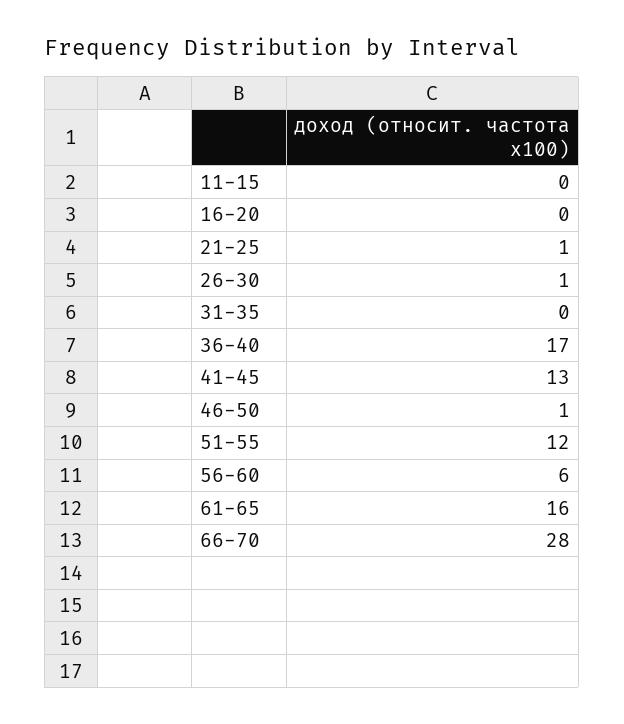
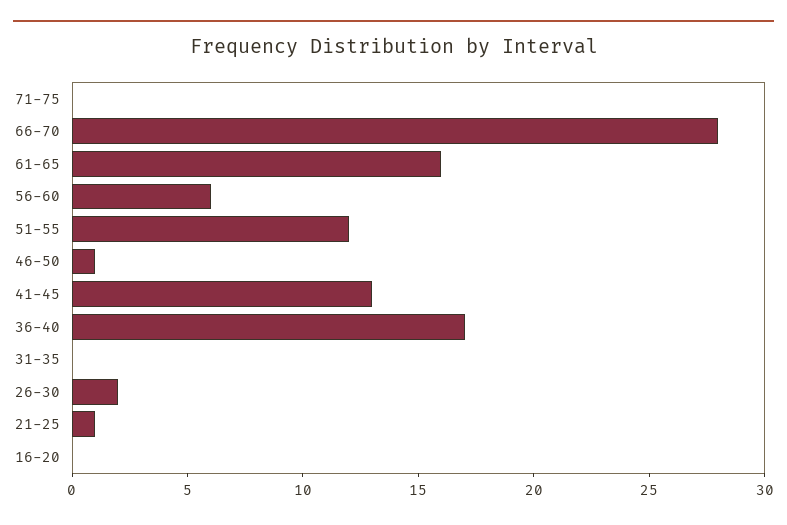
11-15: 0 -> none
26-30: 1 -> 2
71-75: none -> 0

